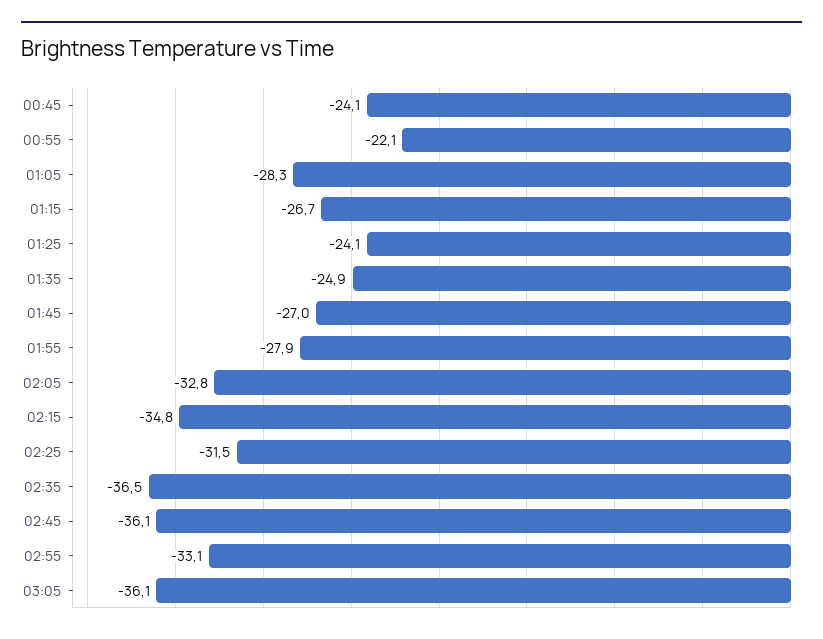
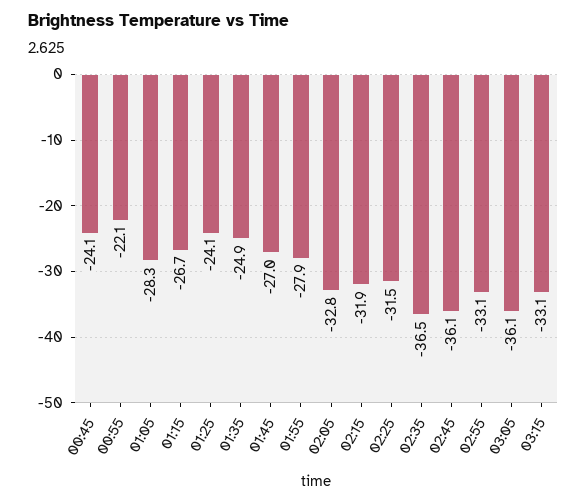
02:15: -34.8 -> -31.9
03:15: none -> -33.1

